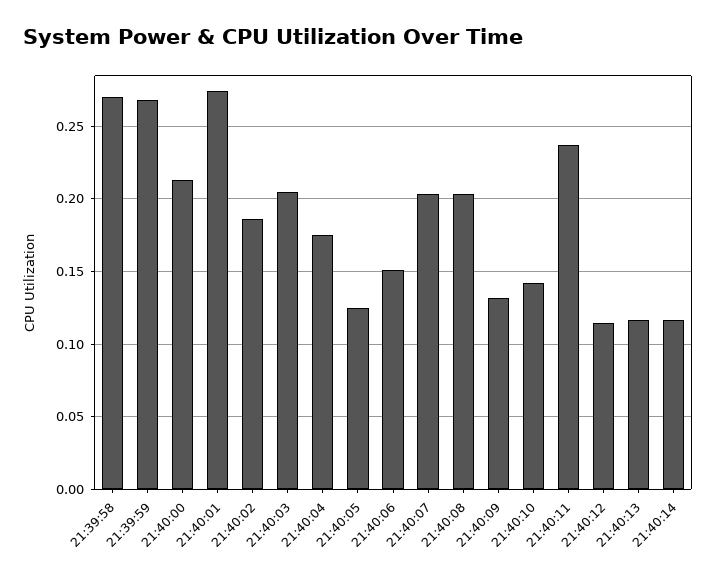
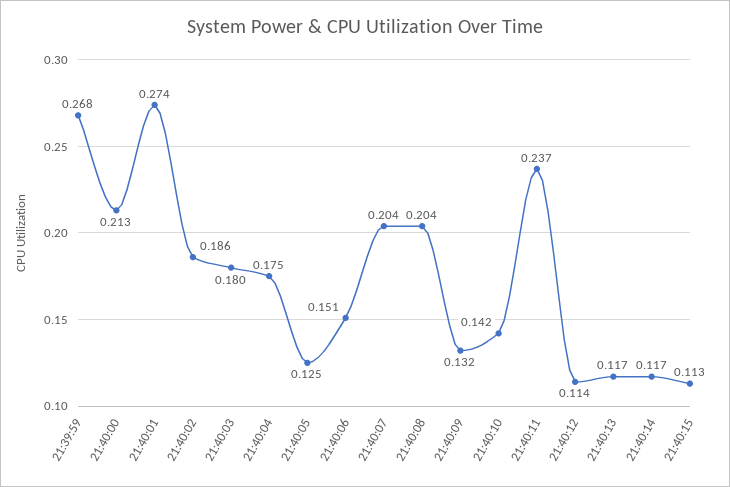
21:39:58: 0.27 -> none
21:40:03: 0.205 -> 0.18
21:40:15: none -> 0.113

